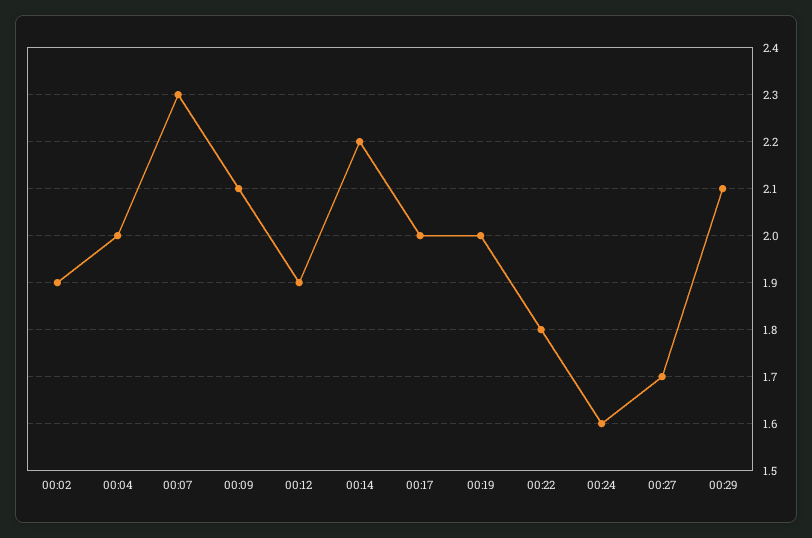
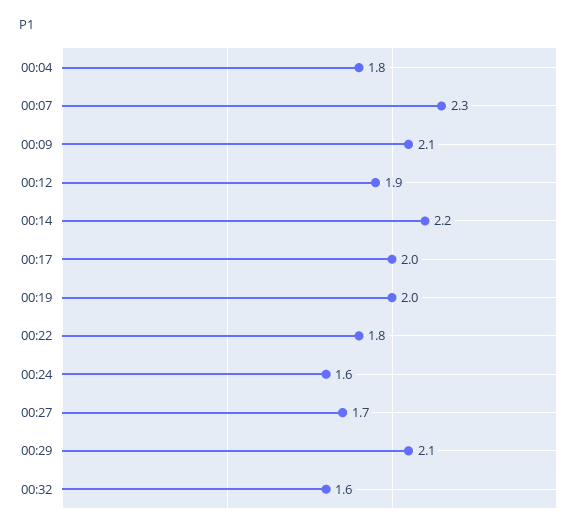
00:02: 1.9 -> none
00:04: 2 -> 1.8
00:32: none -> 1.6

